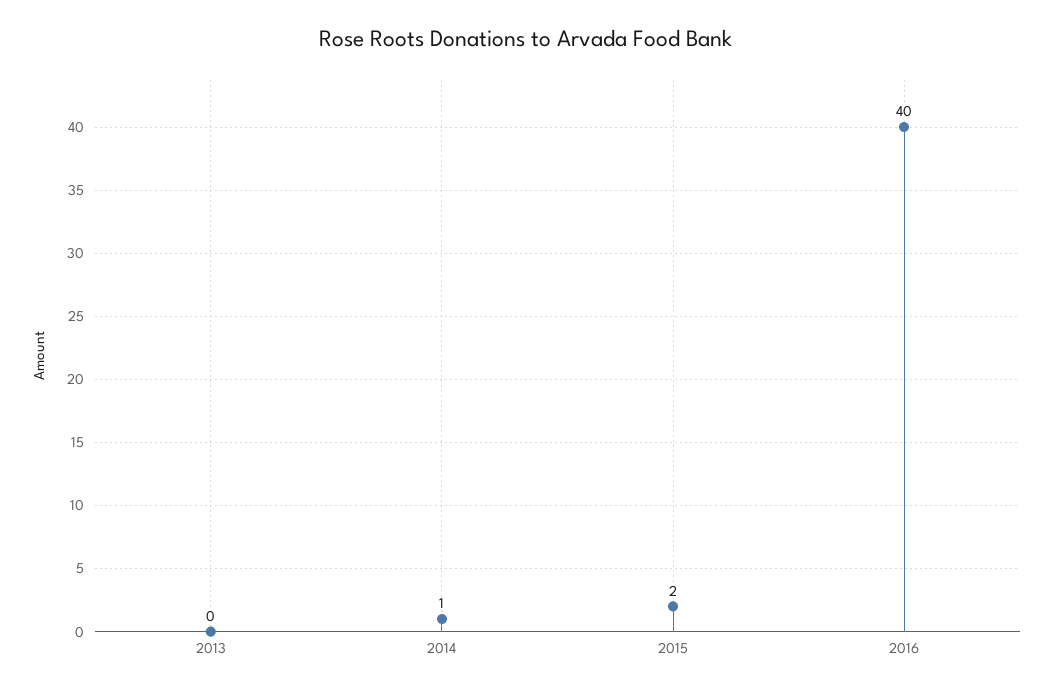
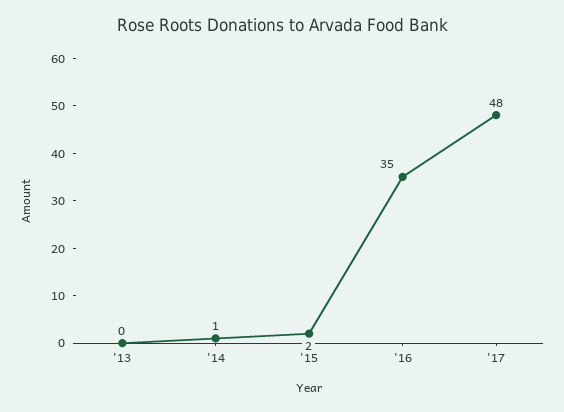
2016: 40 -> 35
'17: none -> 48

